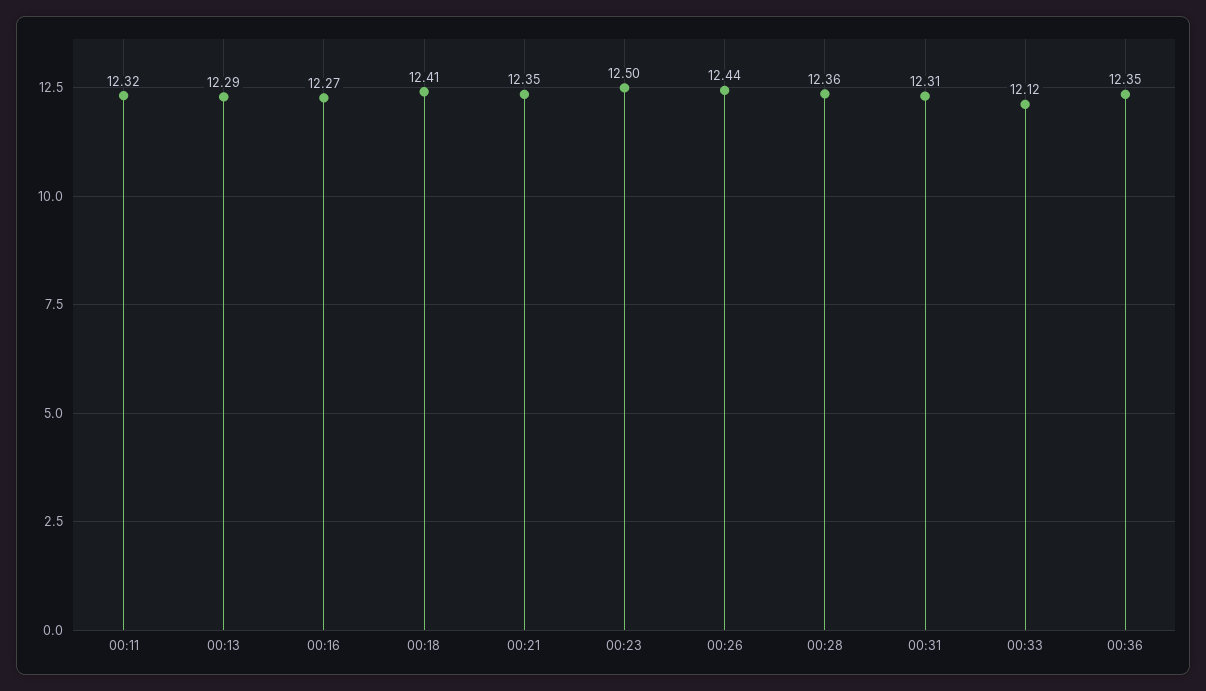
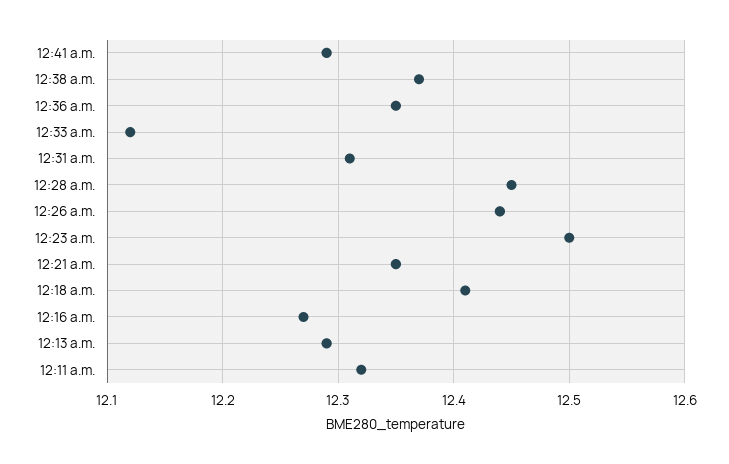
00:28: 12.36 -> 12.45
12:41 a.m.: none -> 12.29
12:38 a.m.: none -> 12.37

